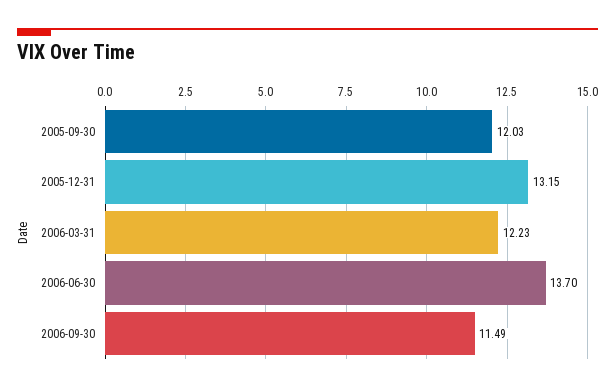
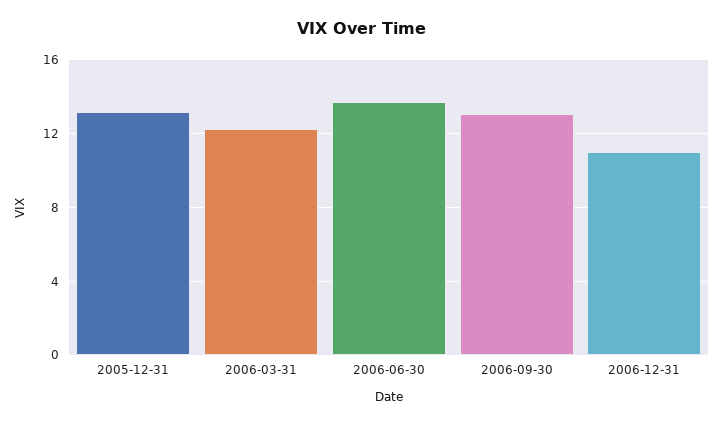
2005-09-30: 12.03 -> none
2006-09-30: 11.49 -> 13
2006-12-31: none -> 11

